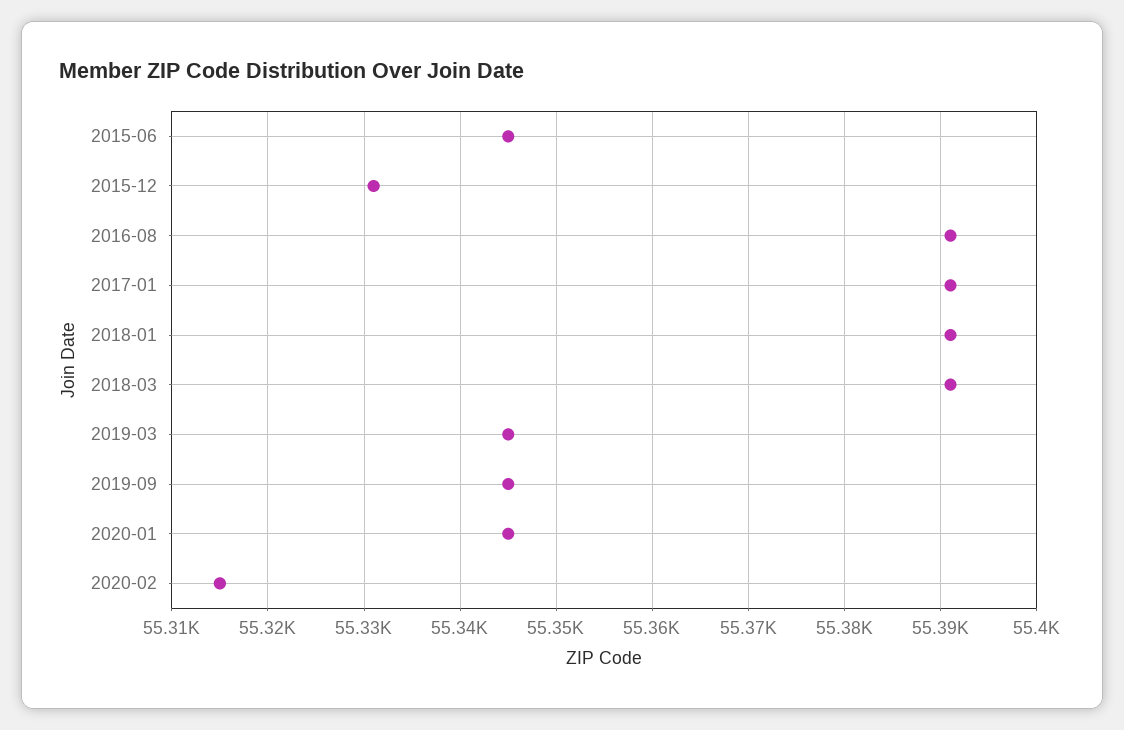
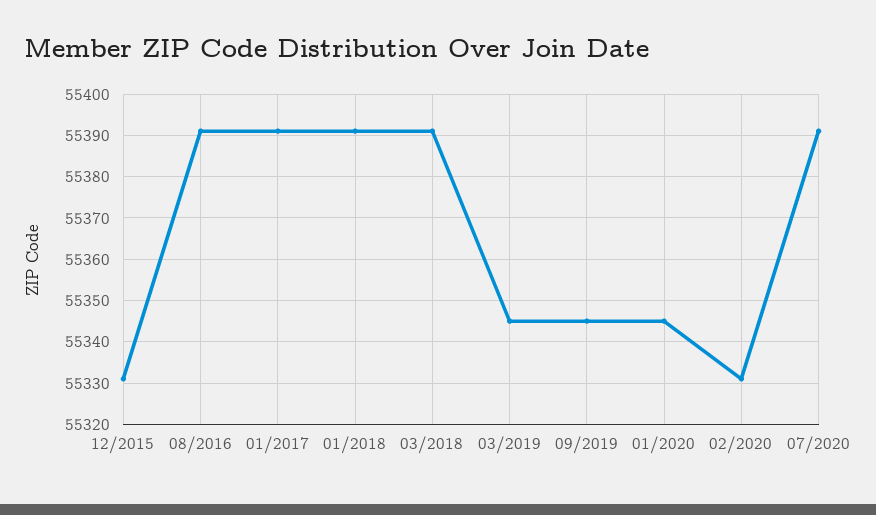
2015-06: 55345 -> none
2020-02: 55315 -> 55330
07/2020: none -> 55390

